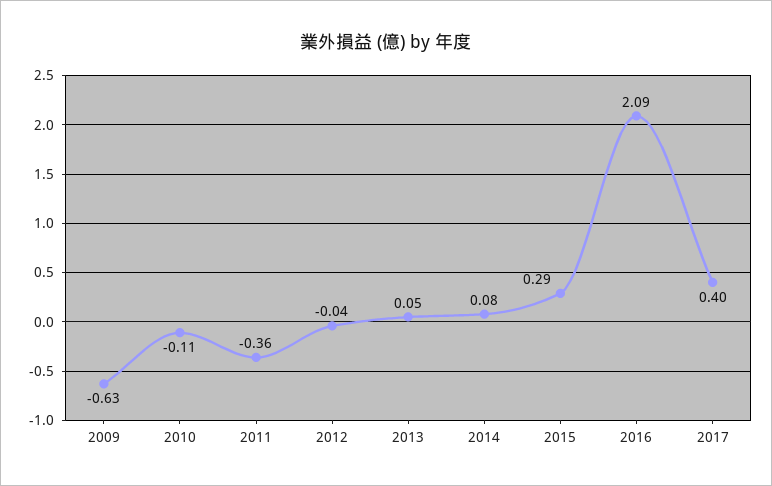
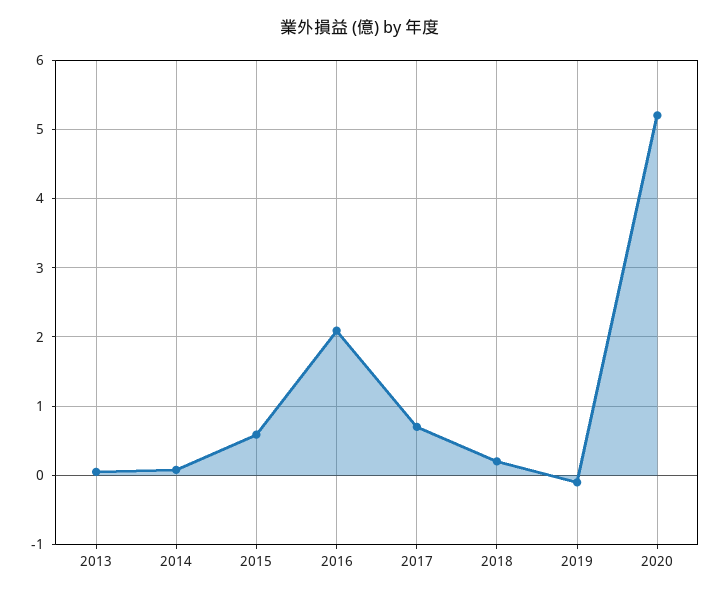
2009: -0.63 -> none
2010: -0.11 -> none
2011: -0.36 -> none
2012: -0.04 -> none
2015: 0.29 -> 0.6
2017: 0.4 -> 0.7
2018: none -> 0.2
2019: none -> -0.1
2020: none -> 5.2

